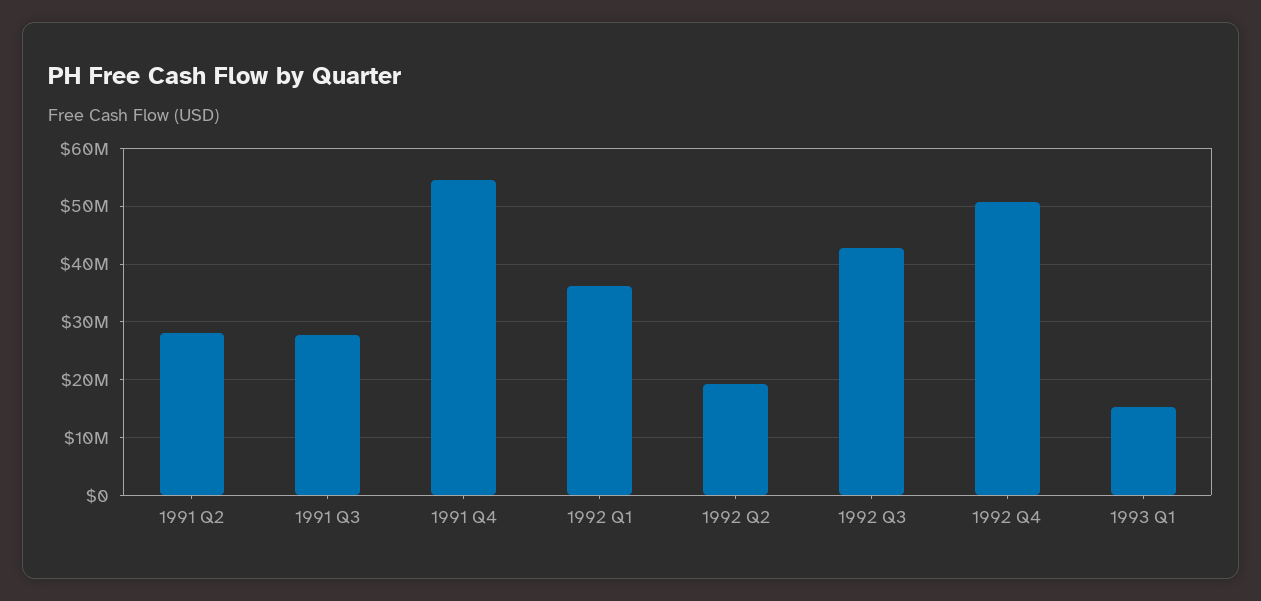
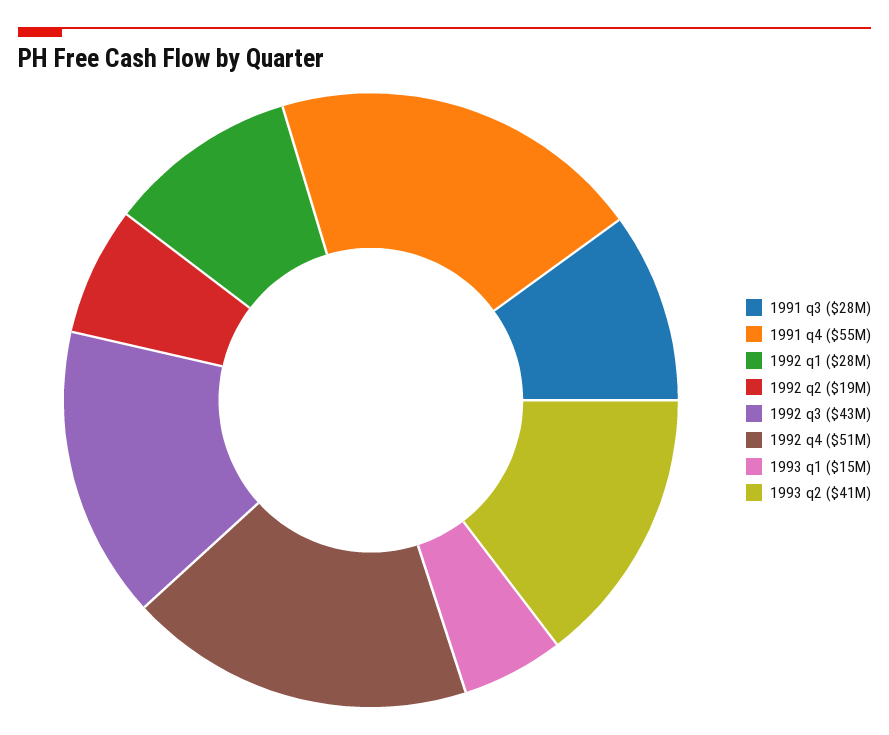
1991 Q2: 28000000 -> none
1992 Q1: 36000000 -> 28000000
1993 q2: none -> 41000000

